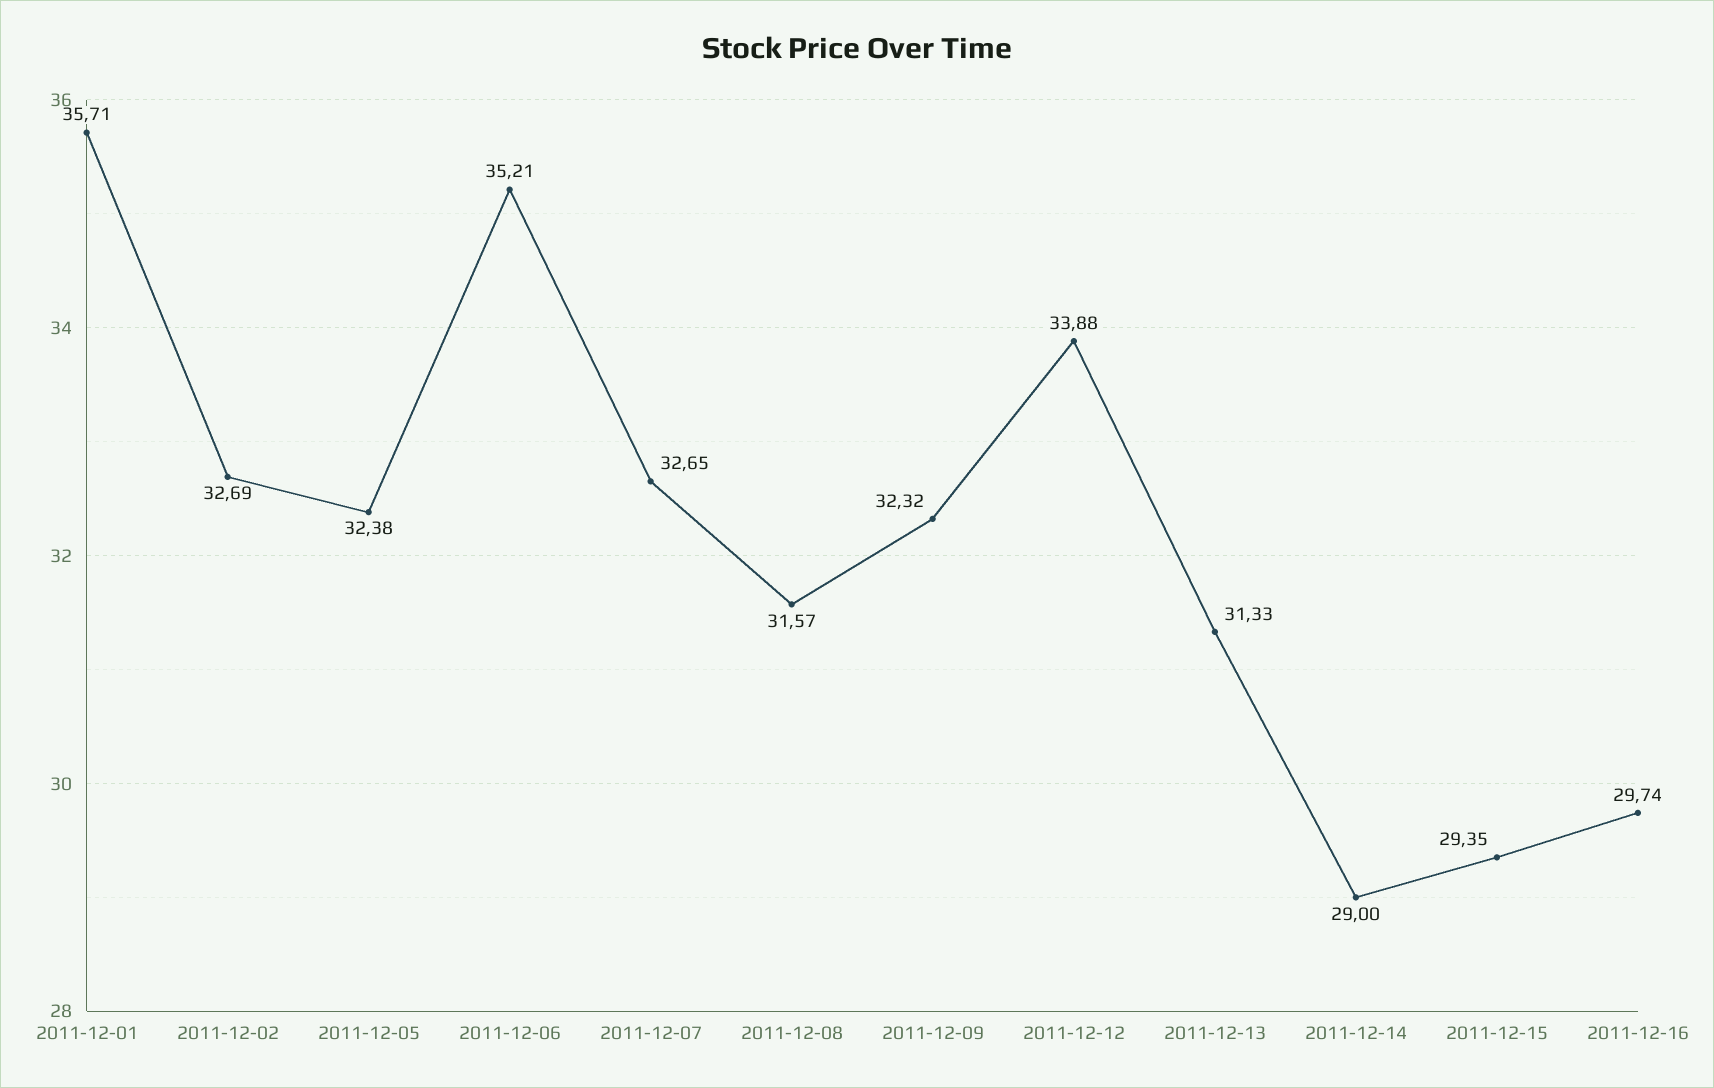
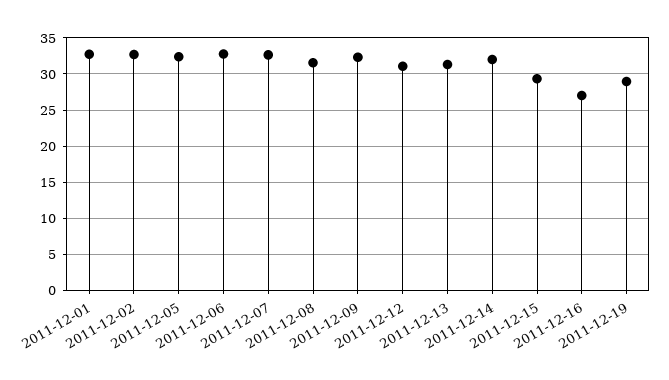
2011-12-01: 35.71 -> 33
2011-12-06: 35.21 -> 33
2011-12-12: 33.88 -> 31
2011-12-14: 29 -> 32
2011-12-16: 29.74 -> 27
2011-12-19: none -> 29

